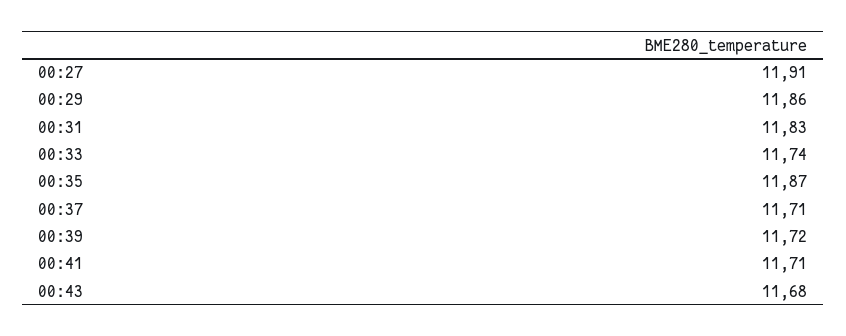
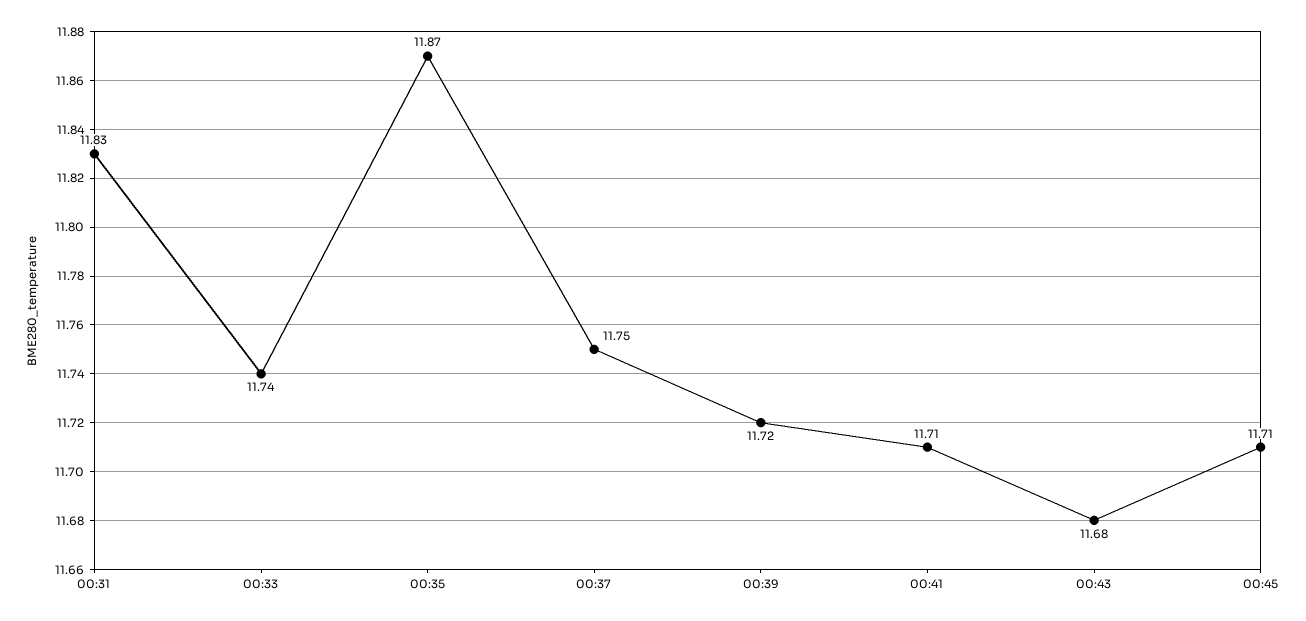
00:27: 11.91 -> none
00:29: 11.86 -> none
00:37: 11.71 -> 11.75
00:45: none -> 11.71

